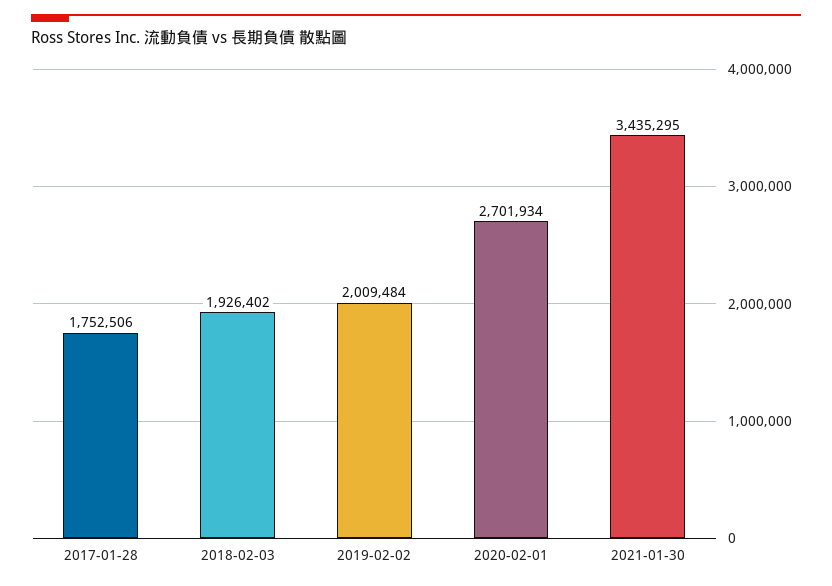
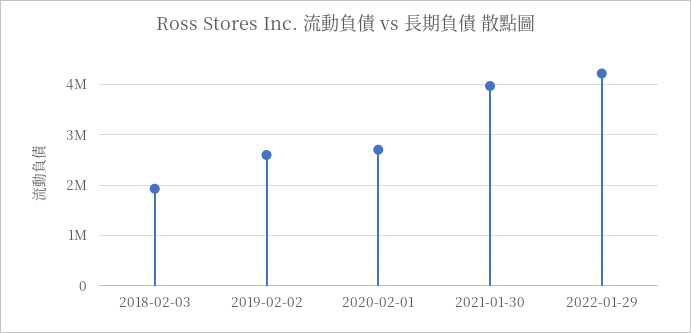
2017-01-28: 1752506 -> none
2019-02-02: 2009484 -> 2600000
2021-01-30: 3435295 -> 4000000
2022-01-29: none -> 4200000

